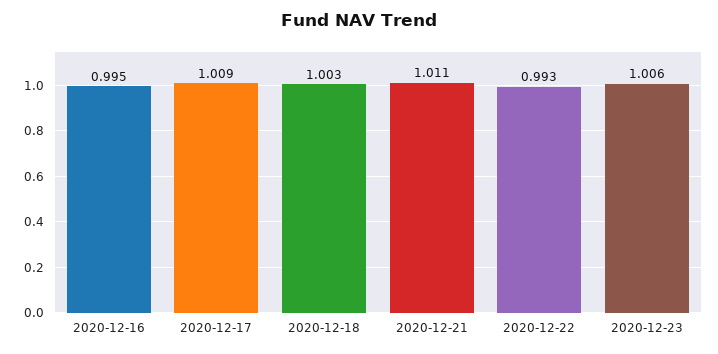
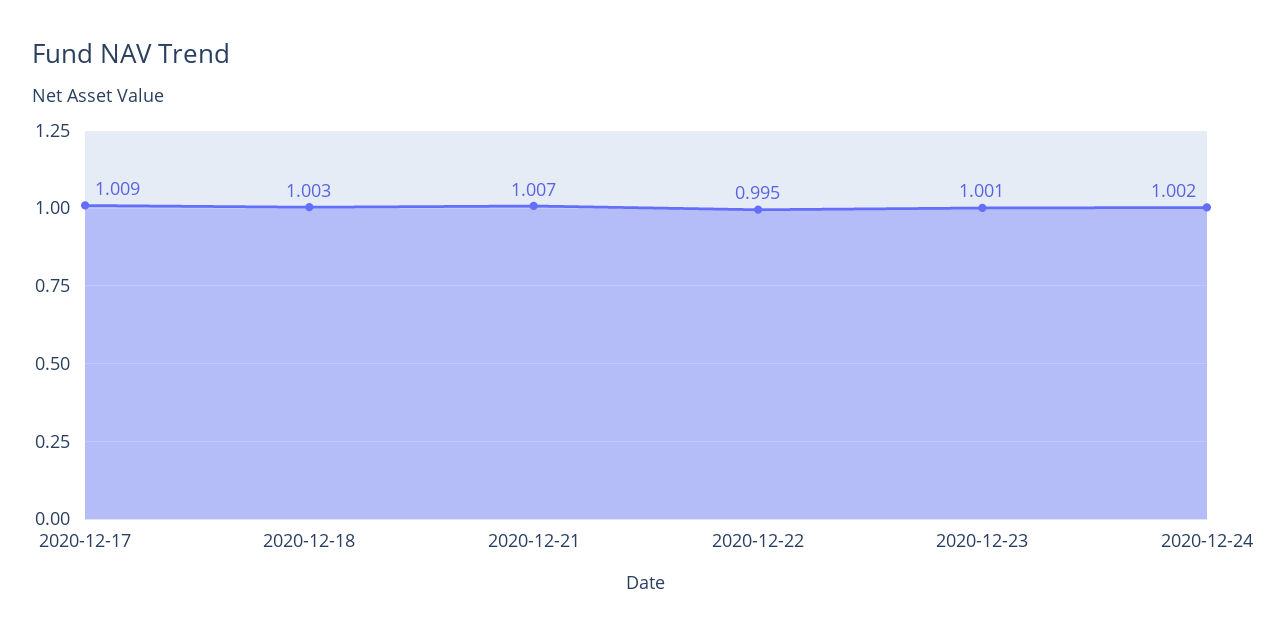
2020-12-16: 0.995 -> none
2020-12-21: 1.011 -> 1.007
2020-12-22: 0.993 -> 0.995
2020-12-23: 1.006 -> 1.001
2020-12-24: none -> 1.002

